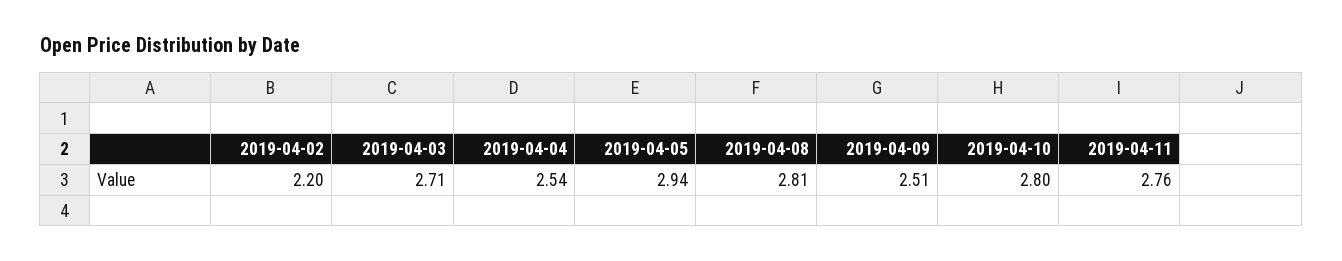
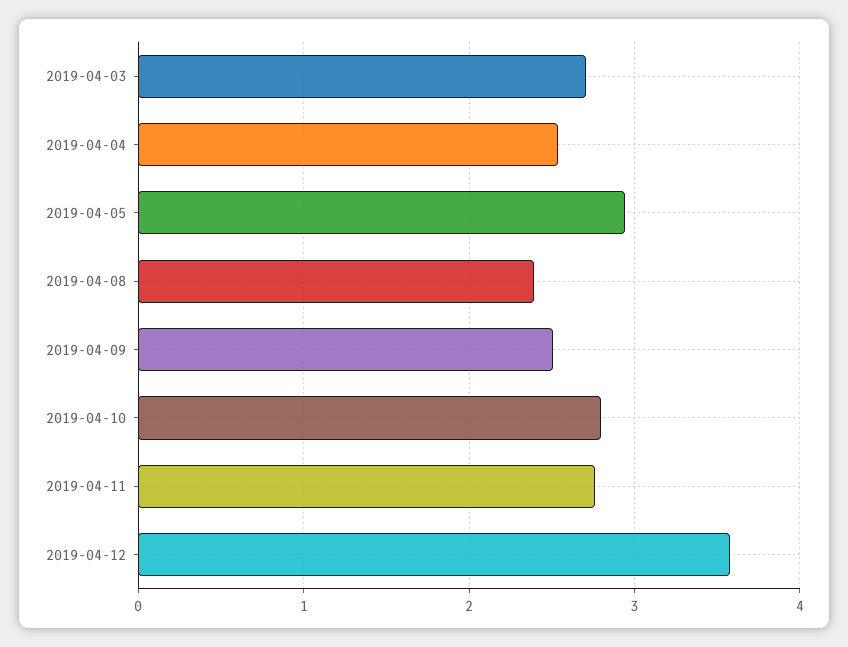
2019-04-02: 2.2 -> none
2019-04-08: 2.81 -> 2.4
2019-04-12: none -> 3.6

